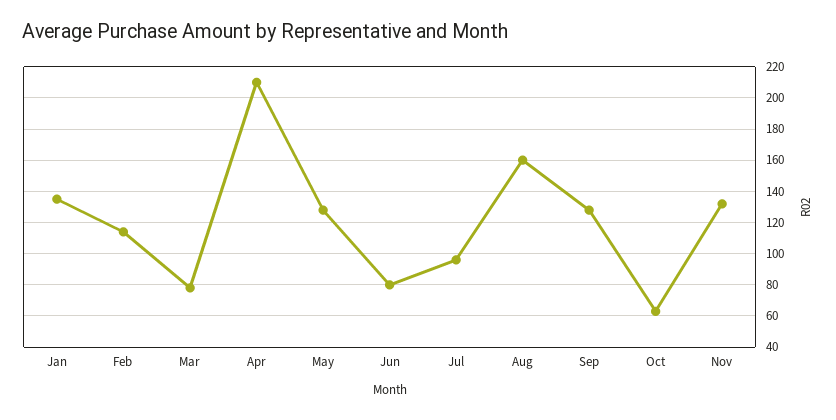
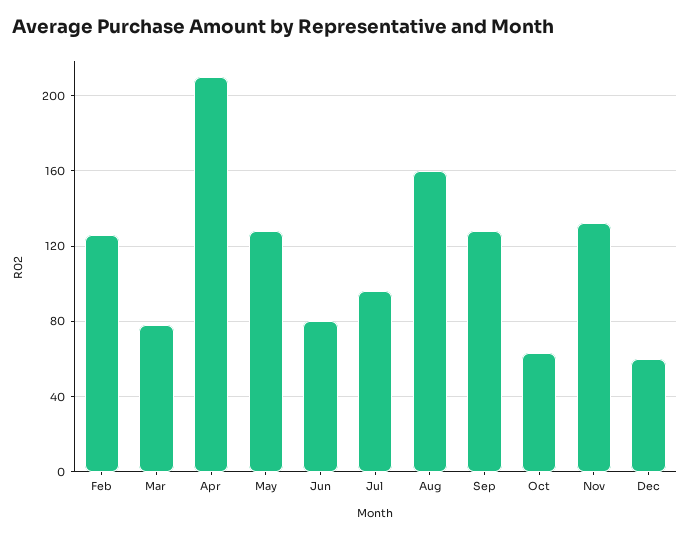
Jan: 135 -> none
Feb: 115 -> 125
Dec: none -> 60

